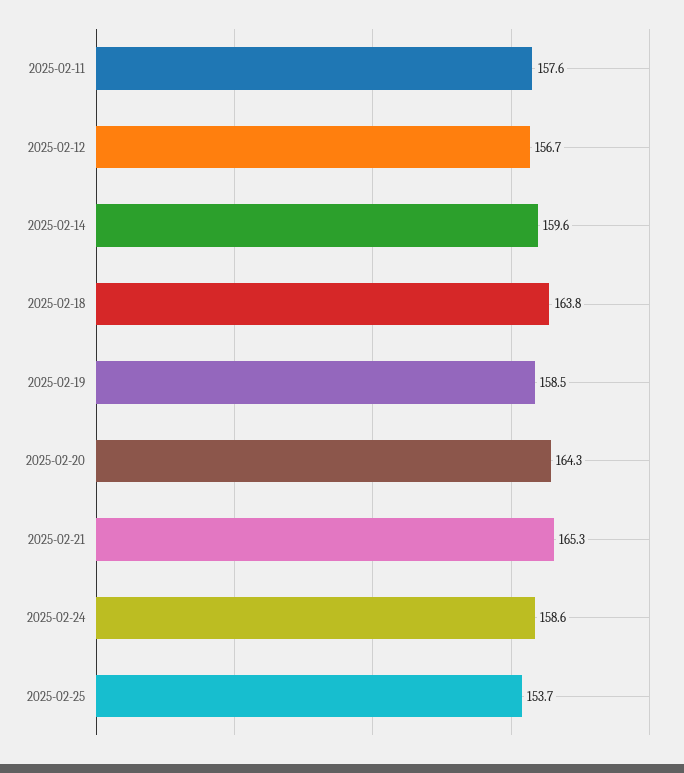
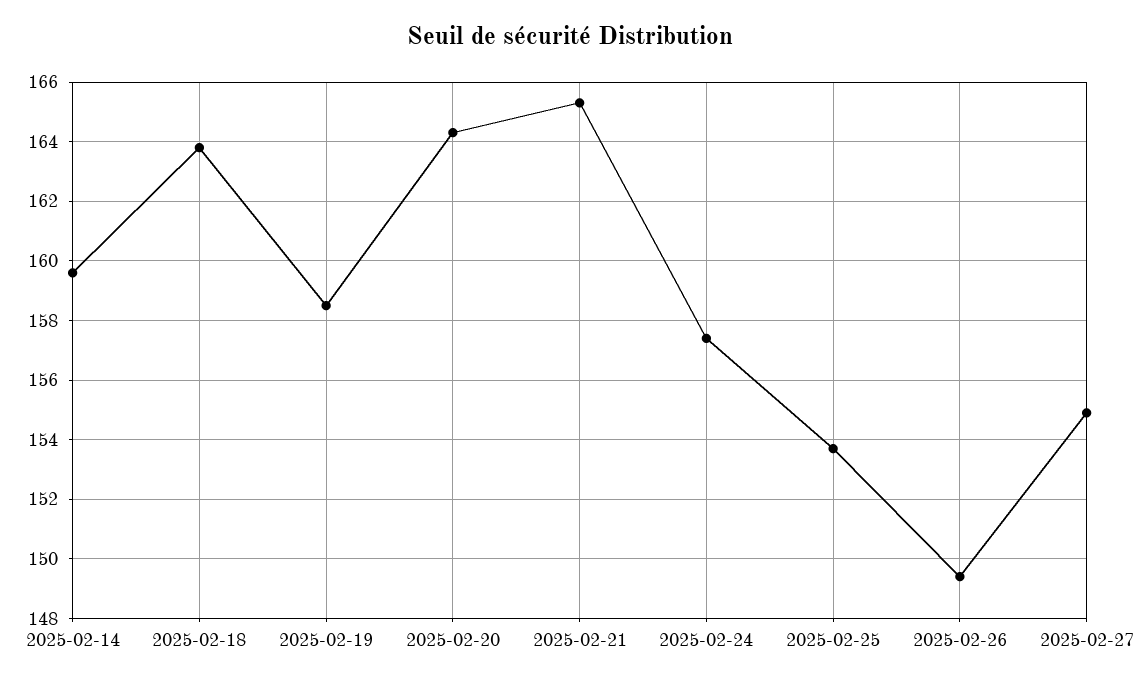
2025-02-11: 157.6 -> none
2025-02-12: 156.7 -> none
2025-02-24: 158.6 -> 157.5
2025-02-26: none -> 149.5
2025-02-27: none -> 155

